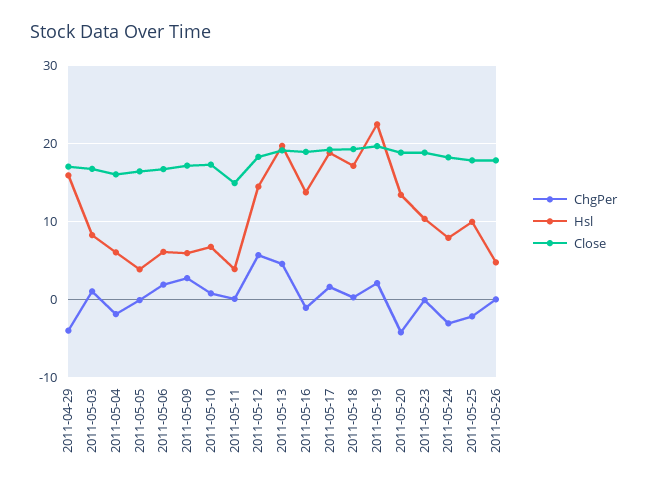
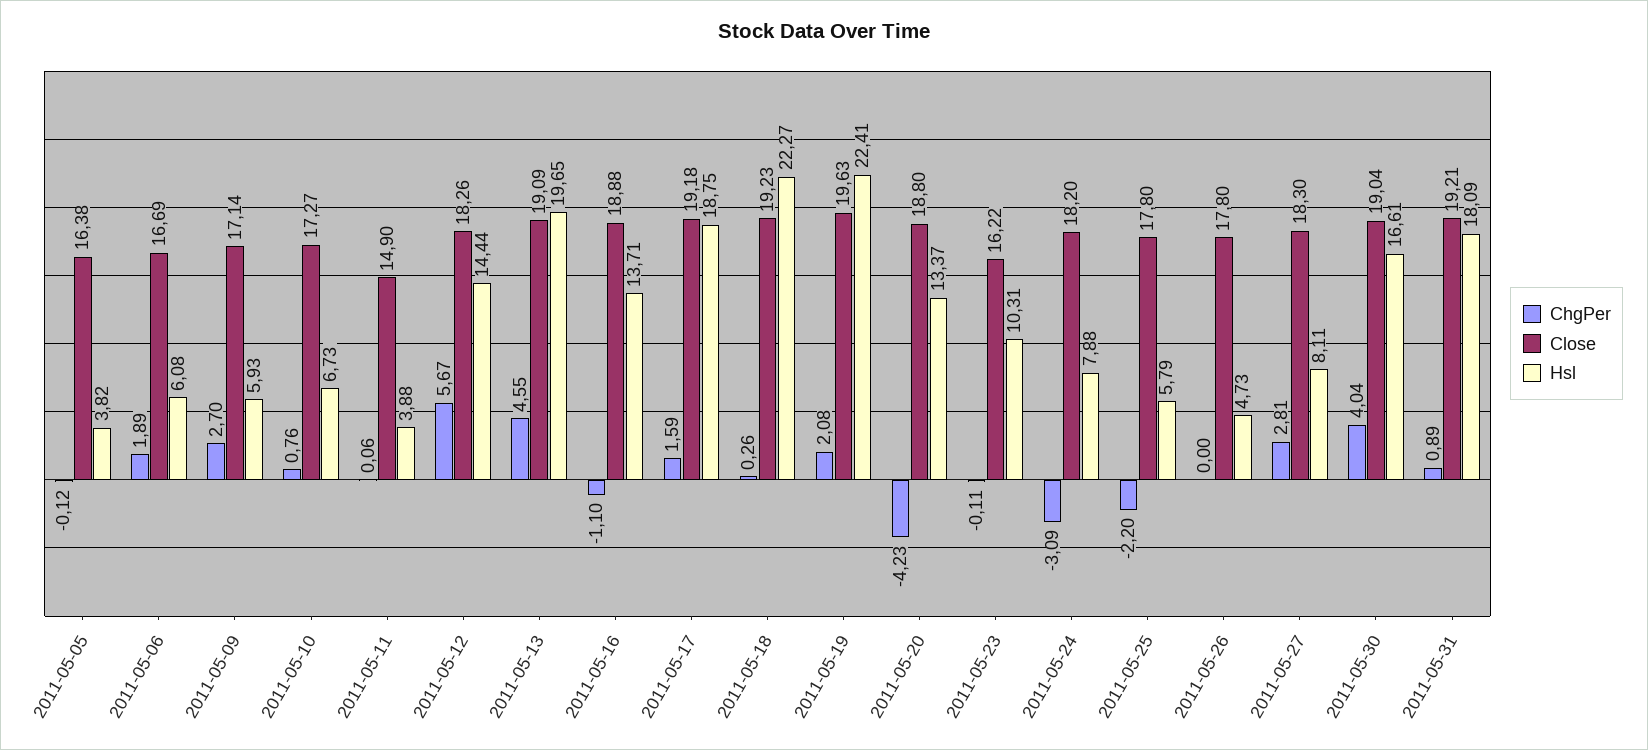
ChgPer, 2011-04-29: -4 -> none
Hsl, 2011-04-29: 16 -> none
Close, 2011-04-29: 17 -> none
ChgPer, 2011-05-03: 1 -> none
Hsl, 2011-05-03: 8 -> none
Close, 2011-05-03: 17 -> none
ChgPer, 2011-05-04: -2 -> none
Hsl, 2011-05-04: 6 -> none
Close, 2011-05-04: 16 -> none
Hsl, 2011-05-18: 17 -> 22.27
Close, 2011-05-23: 19 -> 16.22
Hsl, 2011-05-25: 10 -> 5.79
ChgPer, 2011-05-27: none -> 2.81
Close, 2011-05-27: none -> 18.3
Hsl, 2011-05-27: none -> 8.11
ChgPer, 2011-05-30: none -> 4.04
Close, 2011-05-30: none -> 19.04
Hsl, 2011-05-30: none -> 16.61
ChgPer, 2011-05-31: none -> 0.89
Close, 2011-05-31: none -> 19.21
Hsl, 2011-05-31: none -> 18.09

